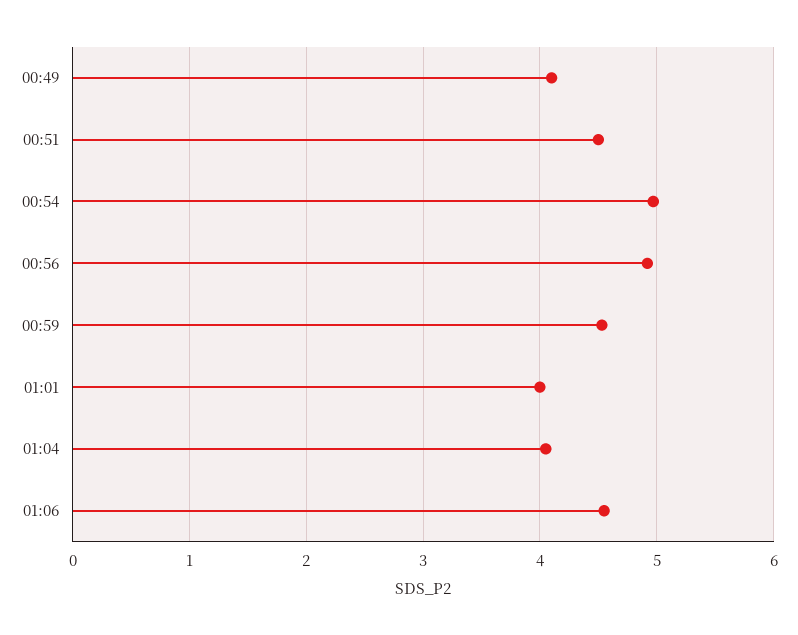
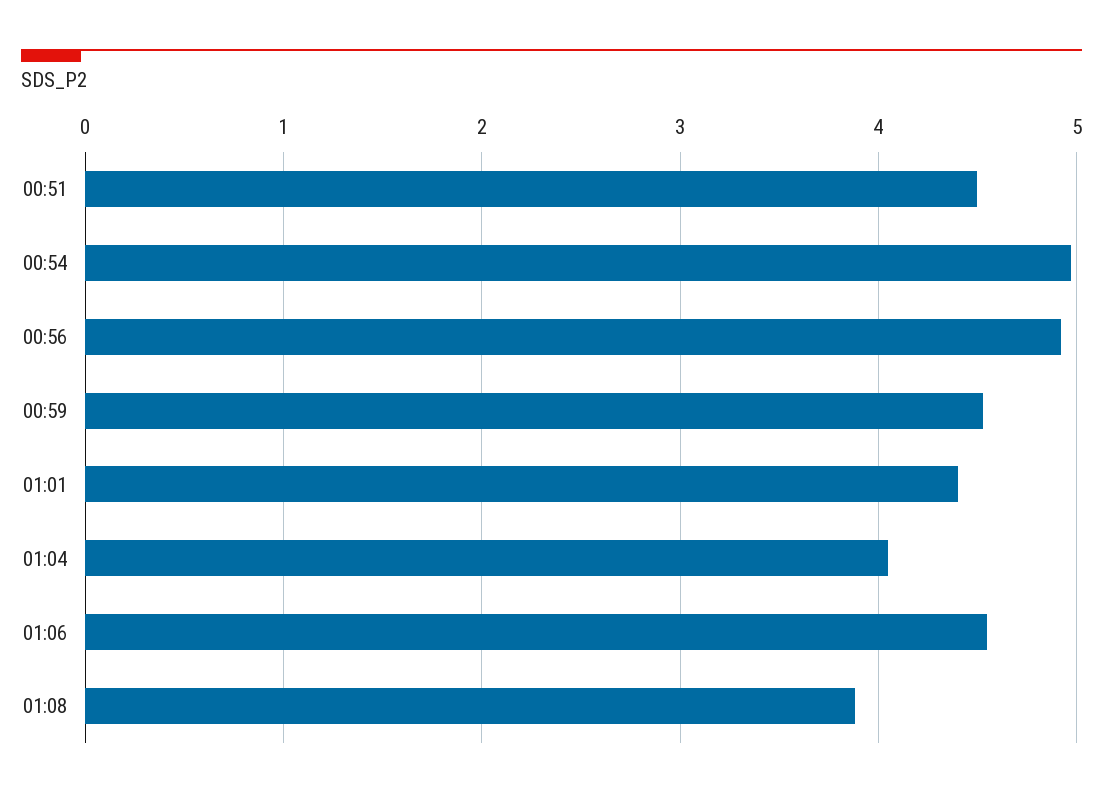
00:49: 4.1 -> none
01:01: 4 -> 4.4
01:08: none -> 3.9

